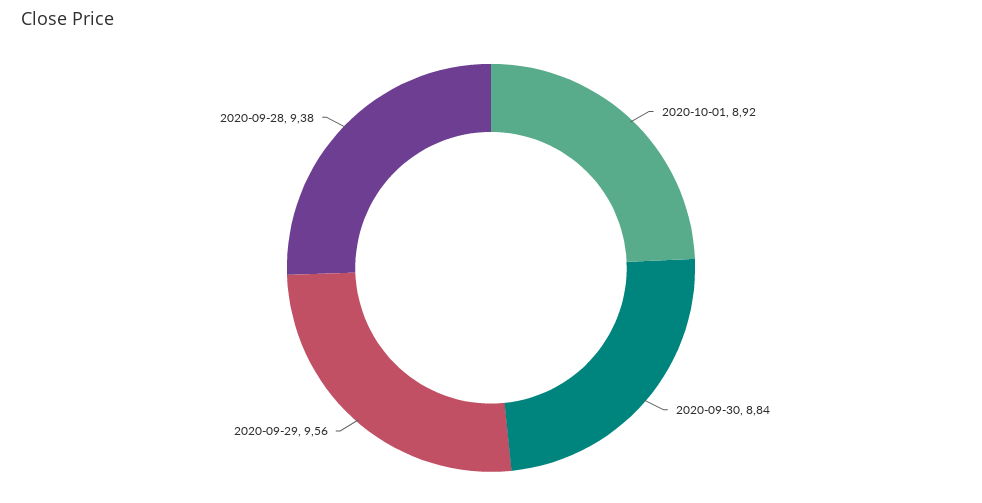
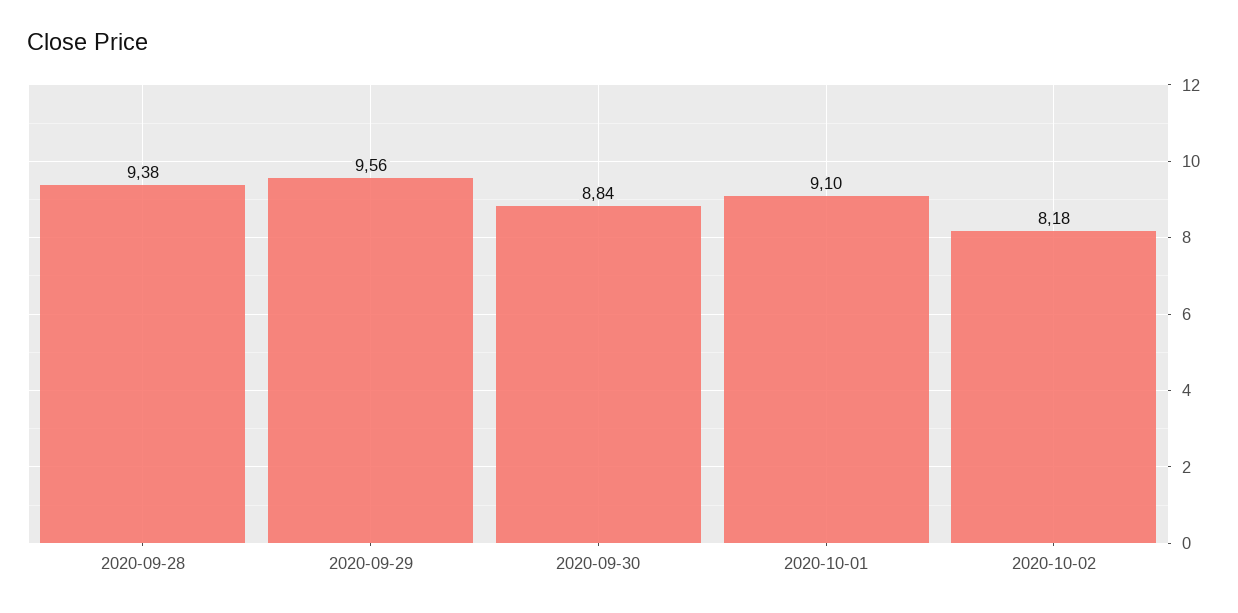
2020-10-01: 8.92 -> 9.1
2020-10-02: none -> 8.18

